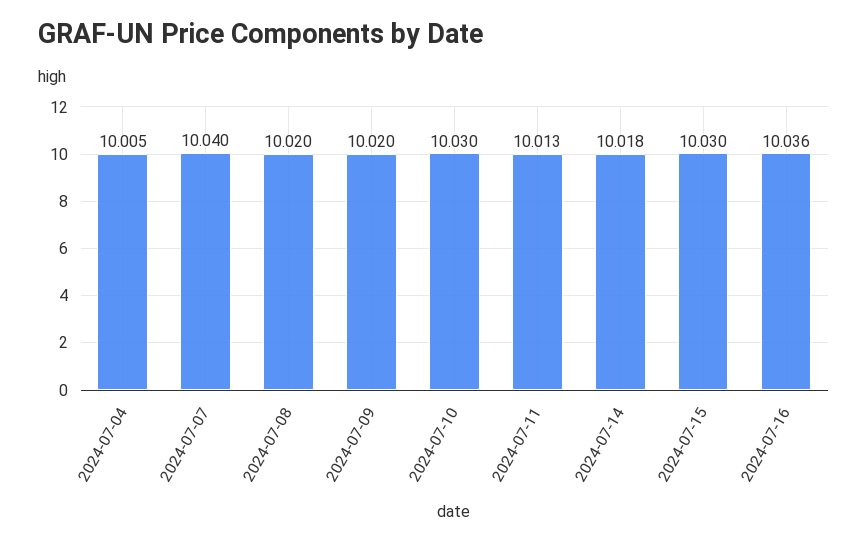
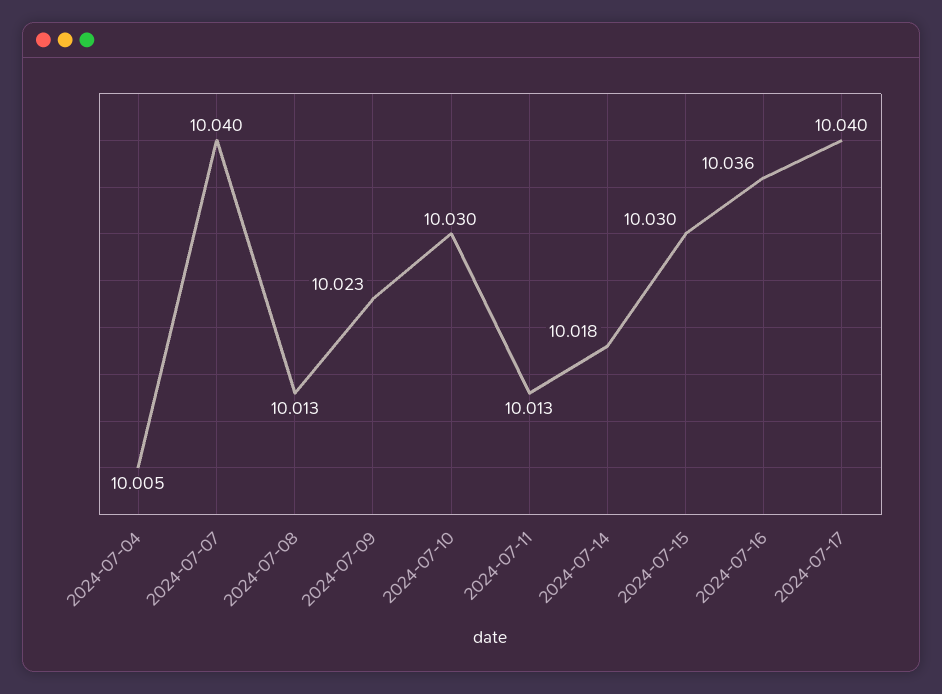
2024-07-08: 10.02 -> 10.013
2024-07-09: 10.02 -> 10.023
2024-07-17: none -> 10.04

